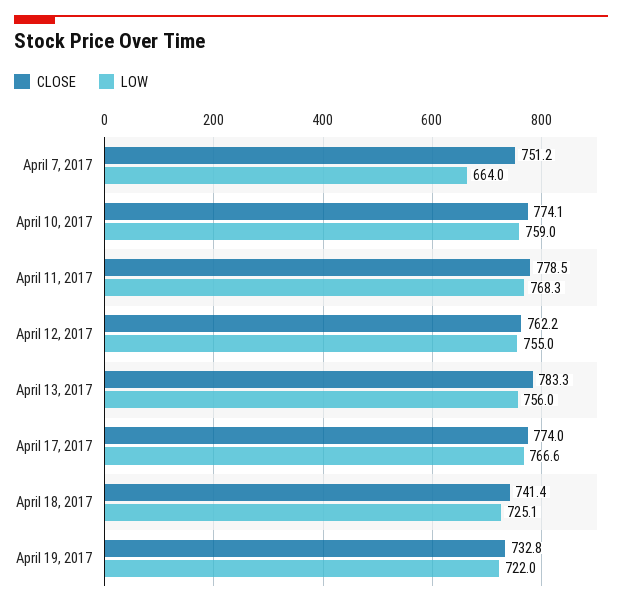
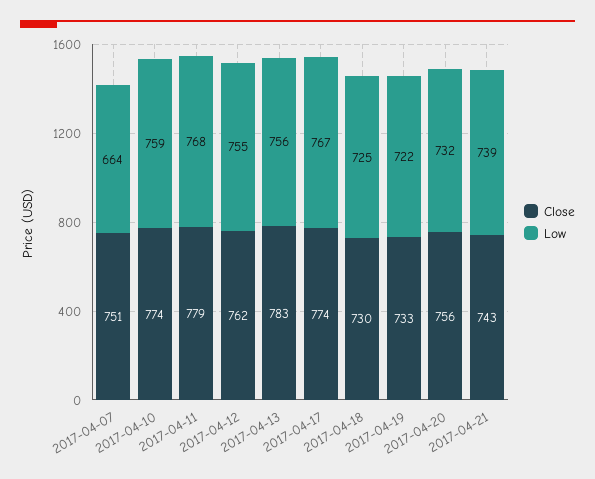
CLOSE, April 18, 2017: 741.4 -> 730
CLOSE, 2017-04-20: none -> 756
LOW, 2017-04-20: none -> 732
CLOSE, 2017-04-21: none -> 743
LOW, 2017-04-21: none -> 739

